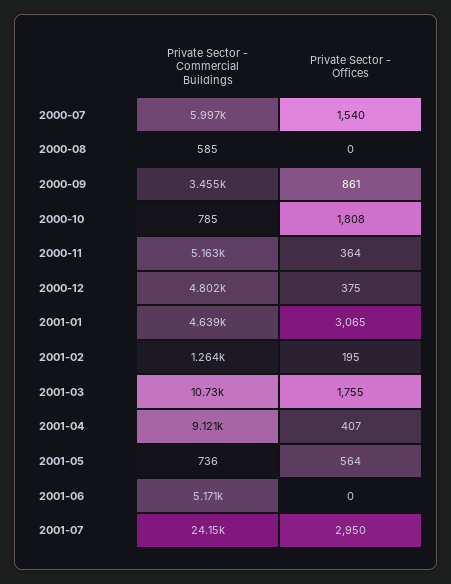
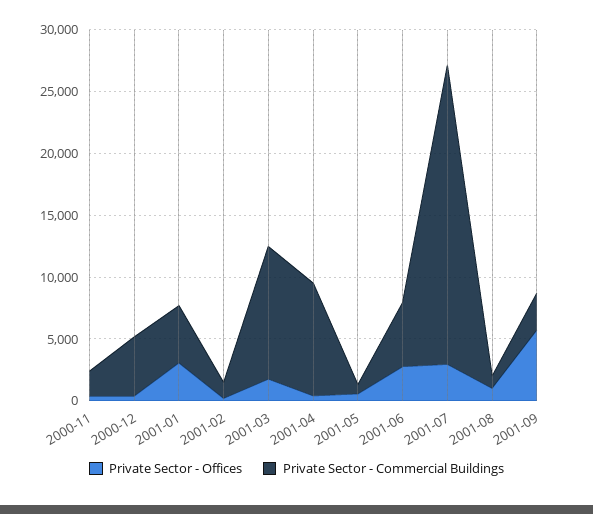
Private Sector - Commercial Buildings, 2000-07: 5997 -> none
Private Sector - Offices, 2000-07: 1540 -> none
Private Sector - Commercial Buildings, 2000-08: 585 -> none
Private Sector - Offices, 2000-08: 0 -> none
Private Sector - Commercial Buildings, 2000-09: 3455 -> none
Private Sector - Offices, 2000-09: 861 -> none
Private Sector - Commercial Buildings, 2000-10: 785 -> none
Private Sector - Offices, 2000-10: 1808 -> none
Private Sector - Commercial Buildings, 2000-11: 5163 -> 2000
Private Sector - Offices, 2001-06: 0 -> 3000
Private Sector - Offices, 2001-08: none -> 1000
Private Sector - Commercial Buildings, 2001-08: none -> 1000
Private Sector - Offices, 2001-09: none -> 6000
Private Sector - Commercial Buildings, 2001-09: none -> 3000

